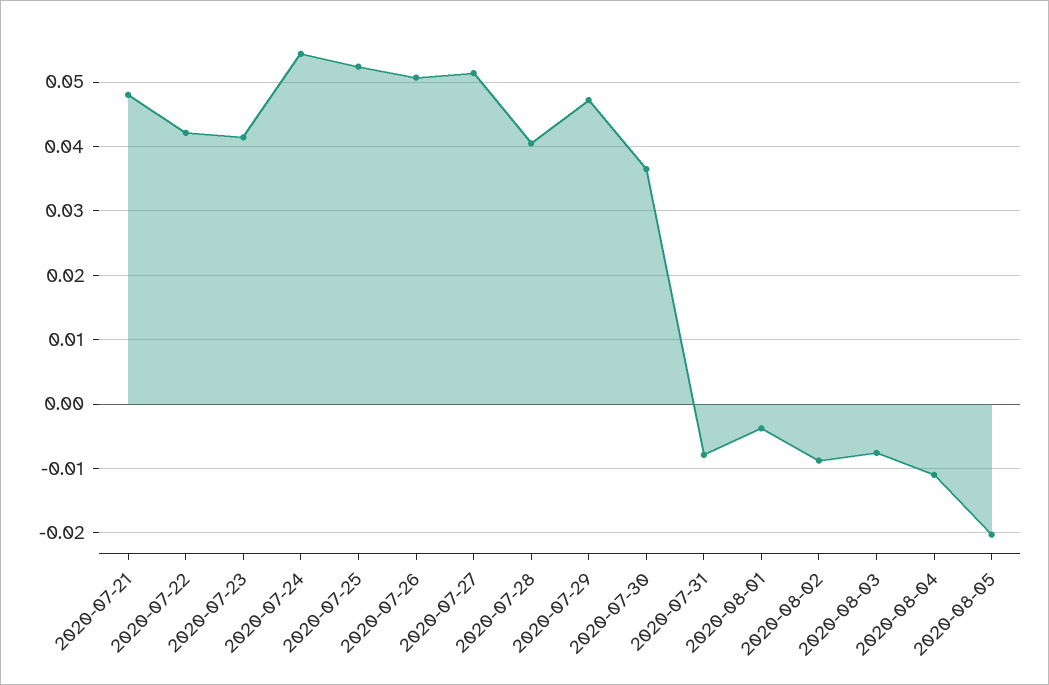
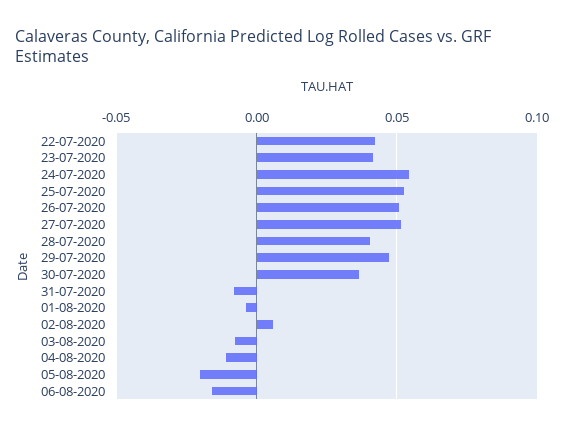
2020-07-21: 0.048 -> none
2020-08-02: -0.009 -> 0.005
06-08-2020: none -> -0.015

